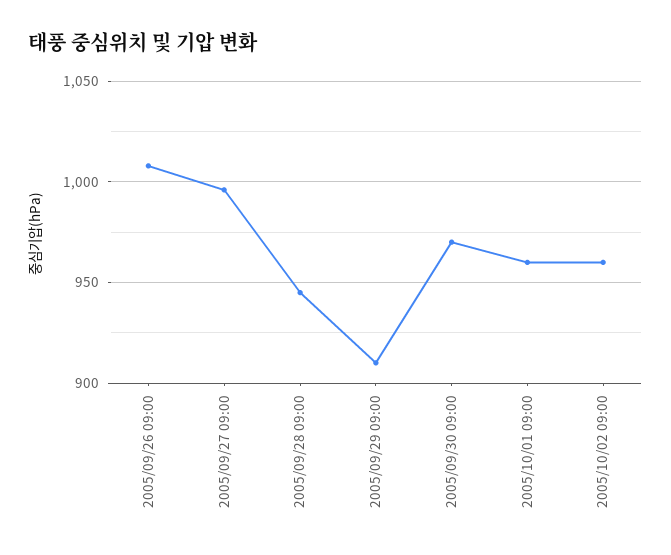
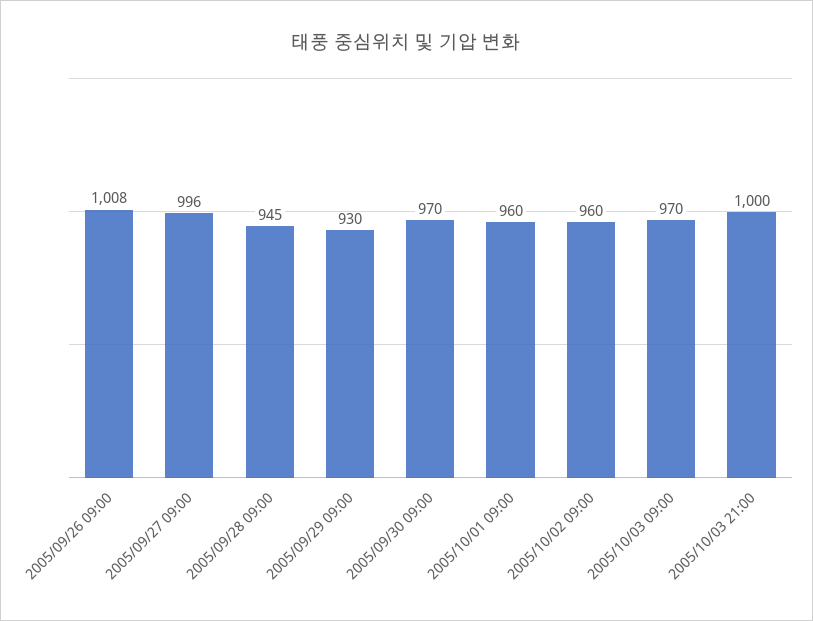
2005/09/29 09:00: 910 -> 930
2005/10/03 09:00: none -> 970
2005/10/03 21:00: none -> 1000

